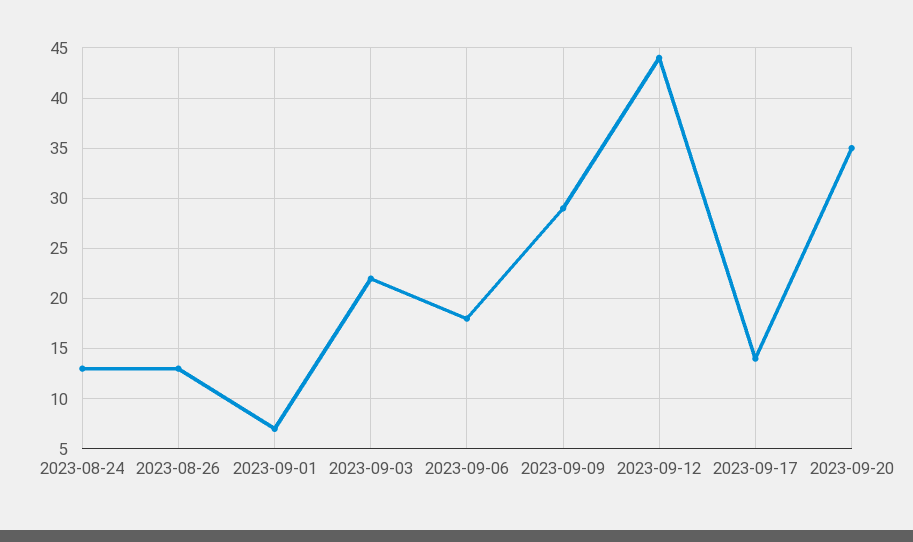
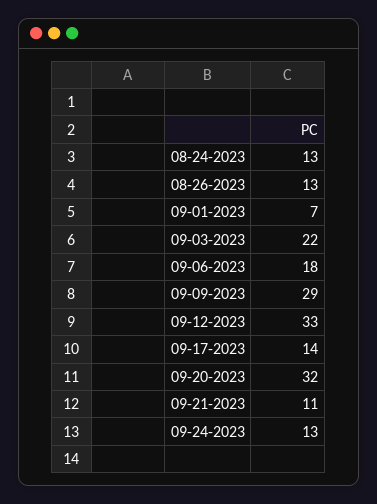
2023-09-12: 44 -> 33
2023-09-20: 35 -> 32
09-21-2023: none -> 11
09-24-2023: none -> 13

